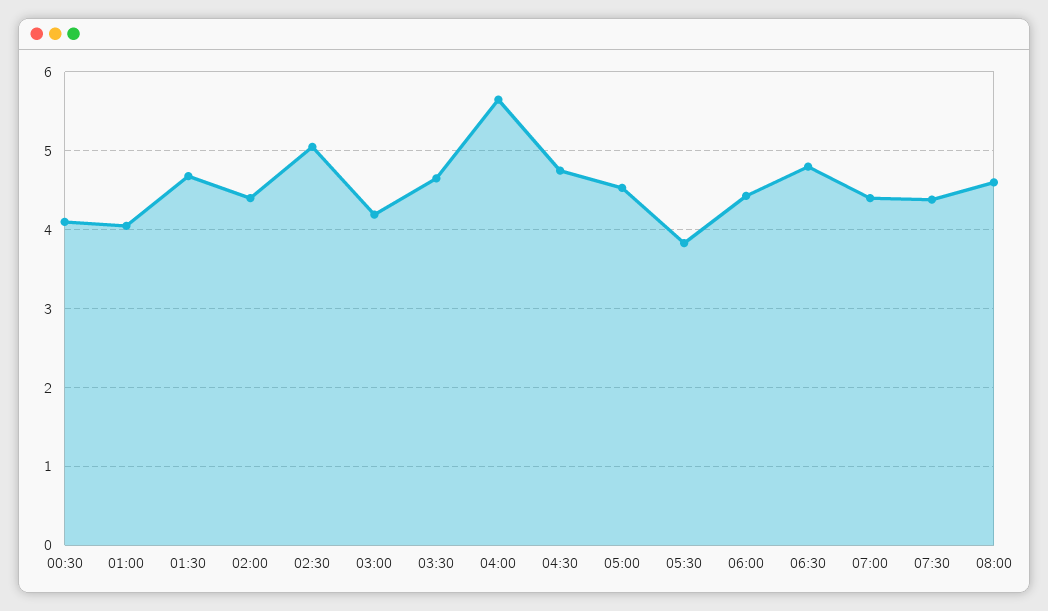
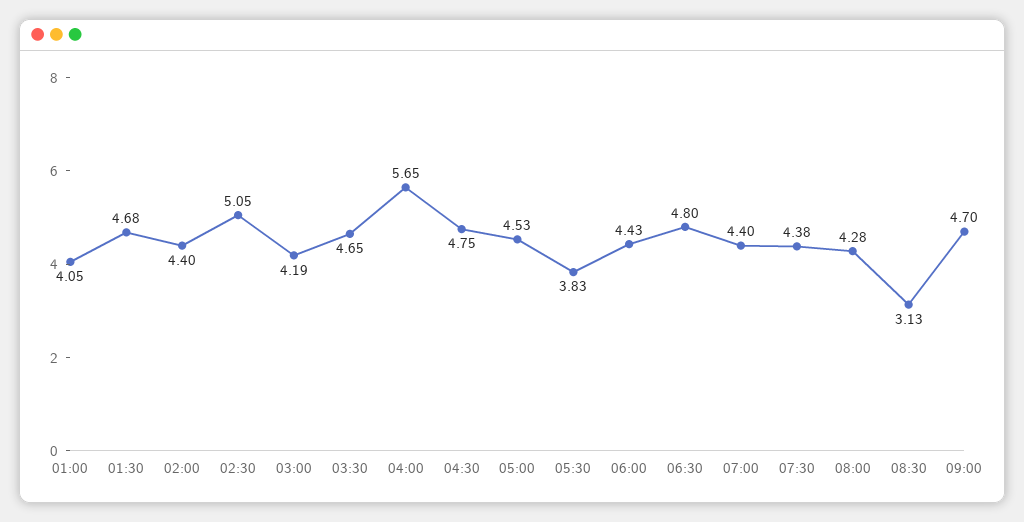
00:30: 4.1 -> none
08:00: 4.6 -> 4.28
08:30: none -> 3.13
09:00: none -> 4.7

